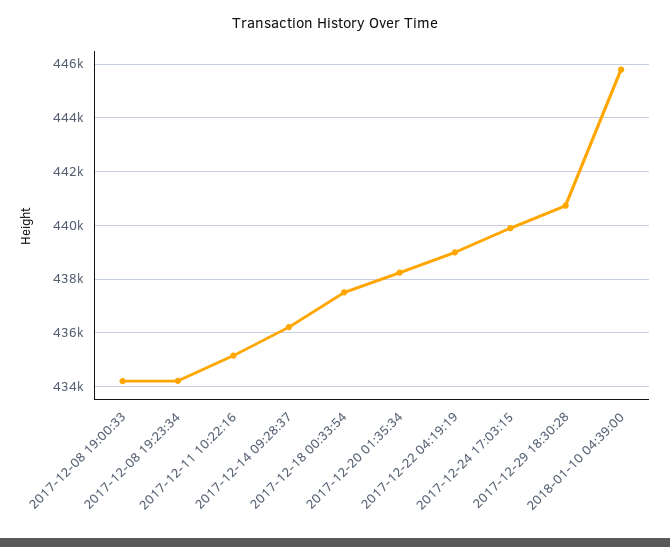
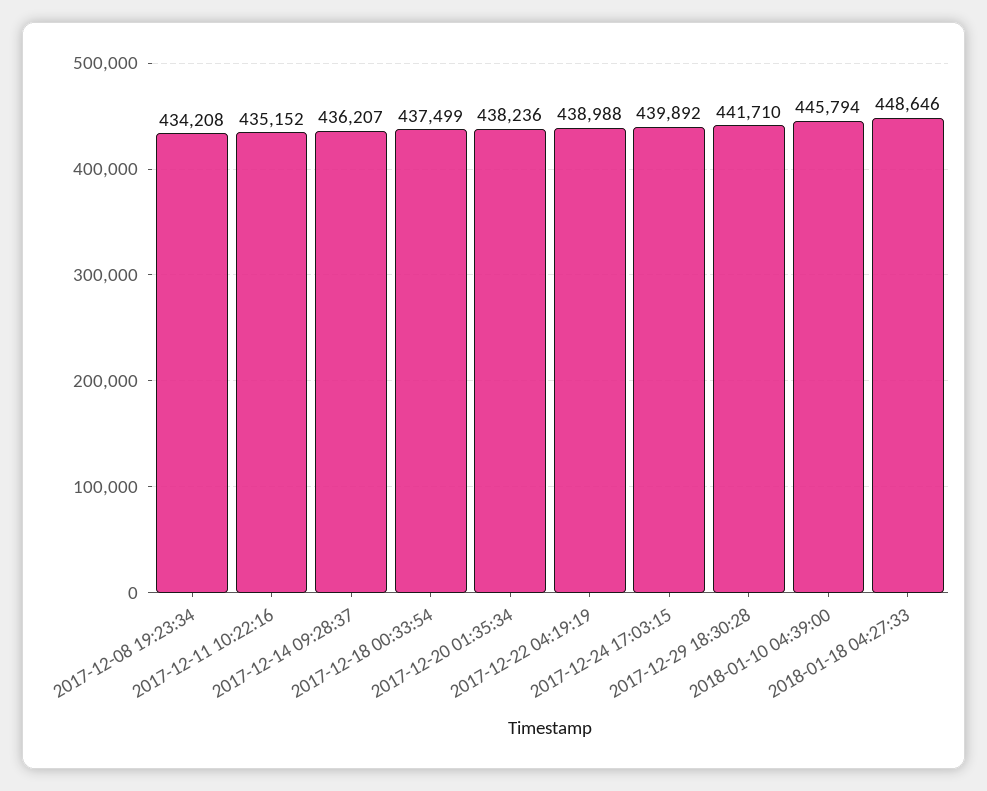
2017-12-08 19:00:33: 434250 -> none
2017-12-29 18:30:28: 440750 -> 441710
2018-01-18 04:27:33: none -> 448646

